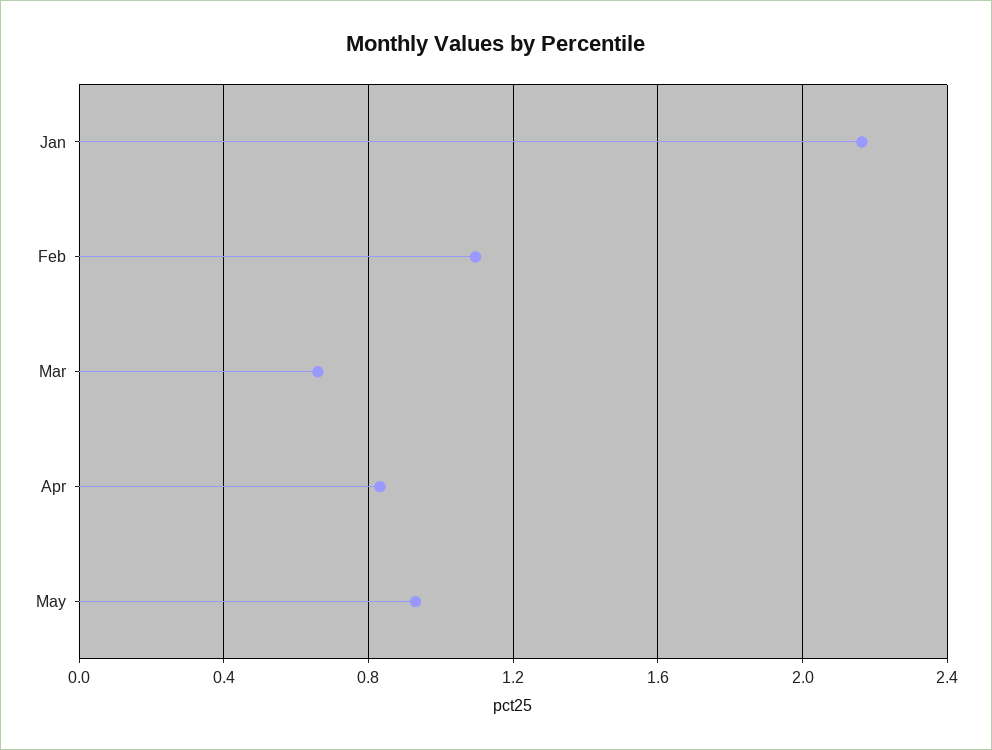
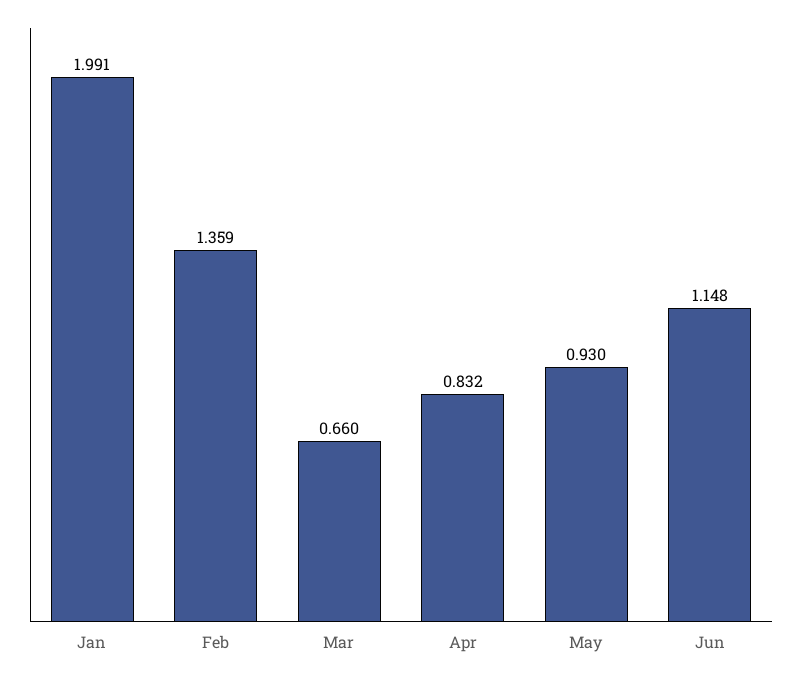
Jan: 2.15 -> 1.991
Feb: 1.1 -> 1.359
Jun: none -> 1.148

